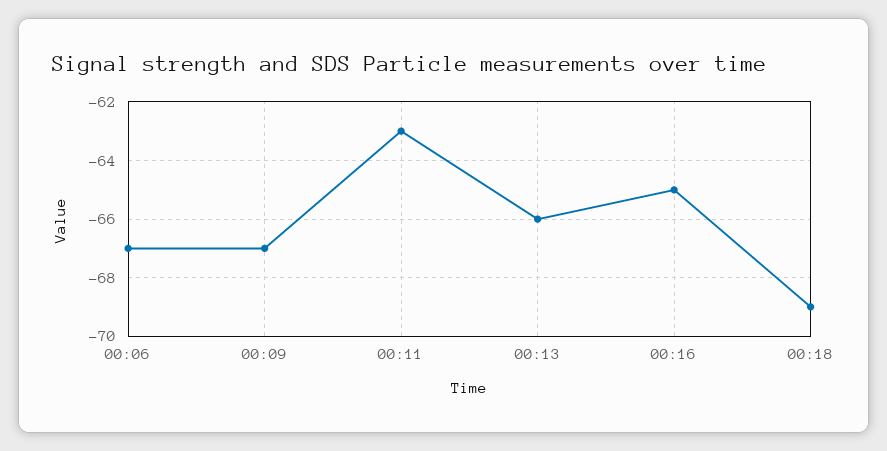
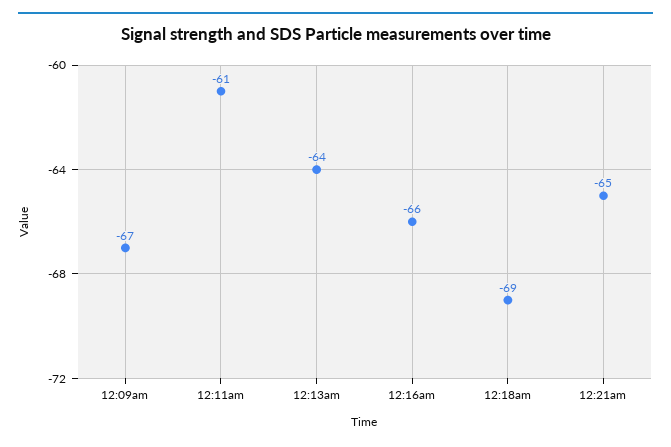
00:06: -67 -> none
00:11: -63 -> -61
00:13: -66 -> -64
00:16: -65 -> -66
12:21am: none -> -65

